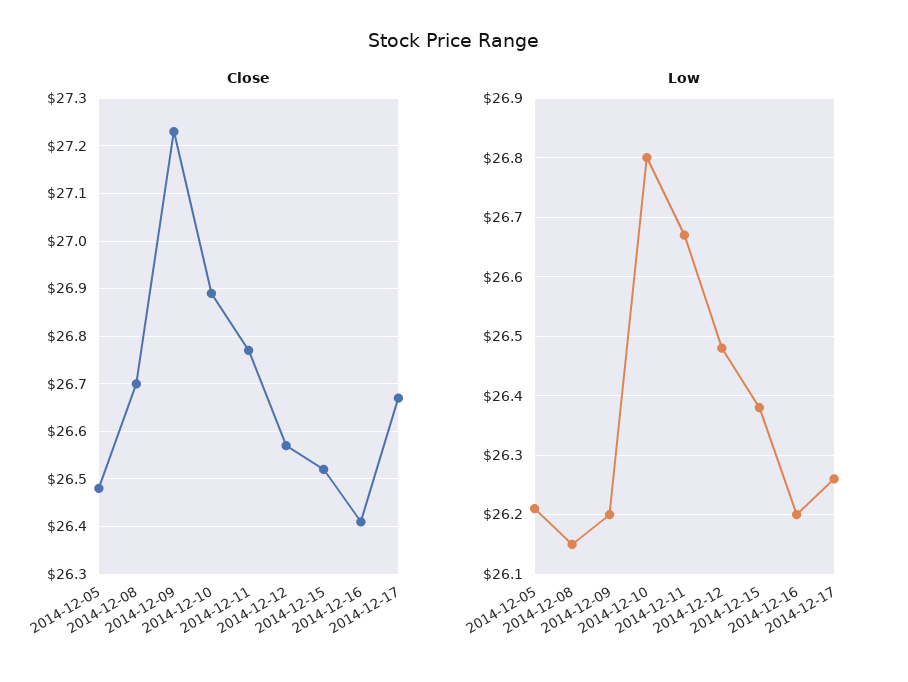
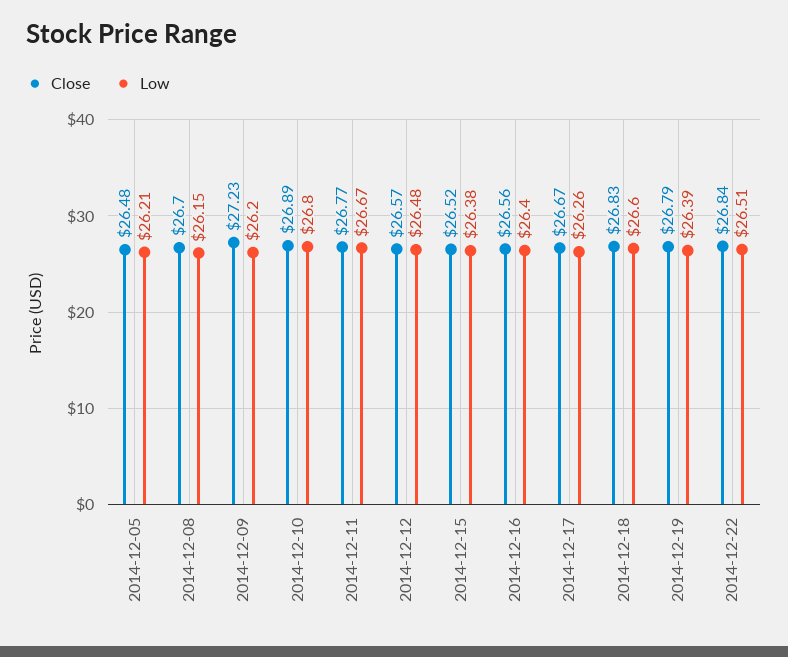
Close, 2014-12-16: 26.4 -> 26.56
Low, 2014-12-16: 26.2 -> 26.4
Close, 2014-12-18: none -> 26.83
Low, 2014-12-18: none -> 26.6
Close, 2014-12-19: none -> 26.79
Low, 2014-12-19: none -> 26.39
Close, 2014-12-22: none -> 26.84
Low, 2014-12-22: none -> 26.51

